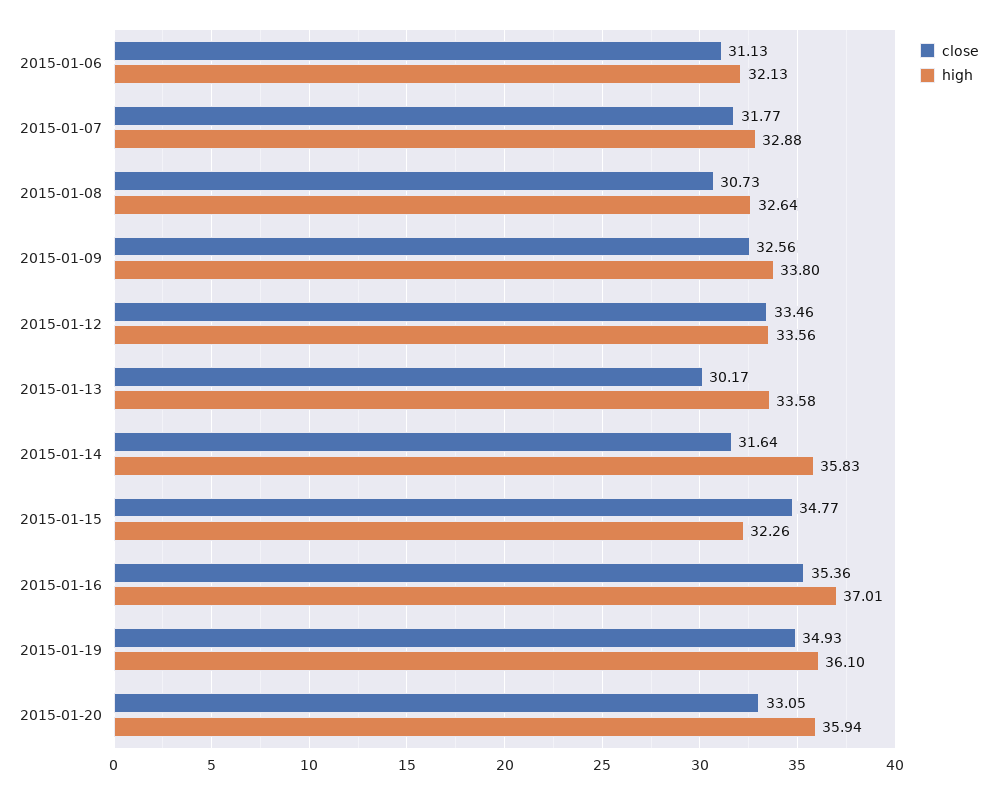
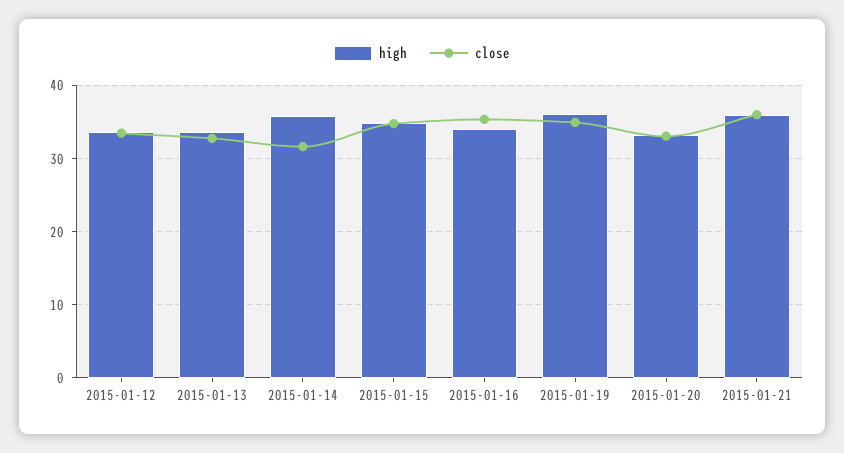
close, 2015-01-06: 31.13 -> none
high, 2015-01-06: 32.13 -> none
close, 2015-01-07: 31.77 -> none
high, 2015-01-07: 32.88 -> none
close, 2015-01-08: 30.73 -> none
high, 2015-01-08: 32.64 -> none
close, 2015-01-09: 32.56 -> none
high, 2015-01-09: 33.8 -> none
close, 2015-01-13: 30.17 -> 33
high, 2015-01-15: 32.26 -> 35
high, 2015-01-16: 37.01 -> 34
high, 2015-01-20: 35.94 -> 33
high, 2015-01-21: none -> 36
close, 2015-01-21: none -> 36

